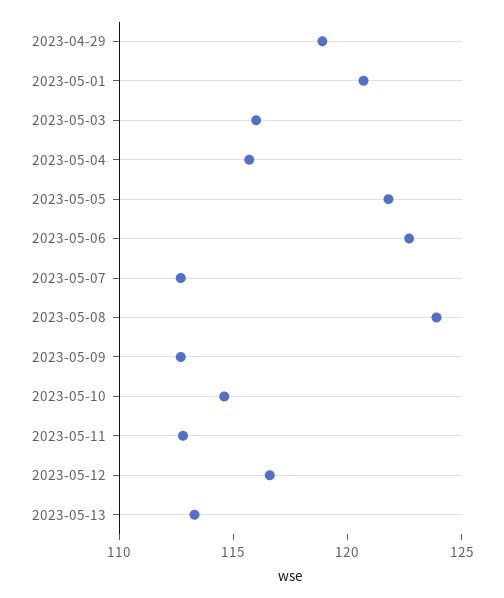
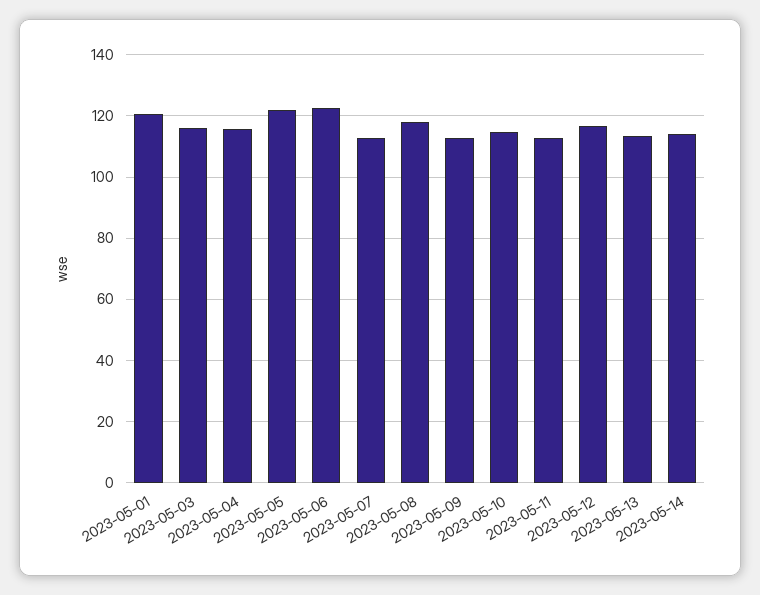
2023-04-29: 119 -> none
2023-05-08: 124 -> 118
2023-05-14: none -> 114

